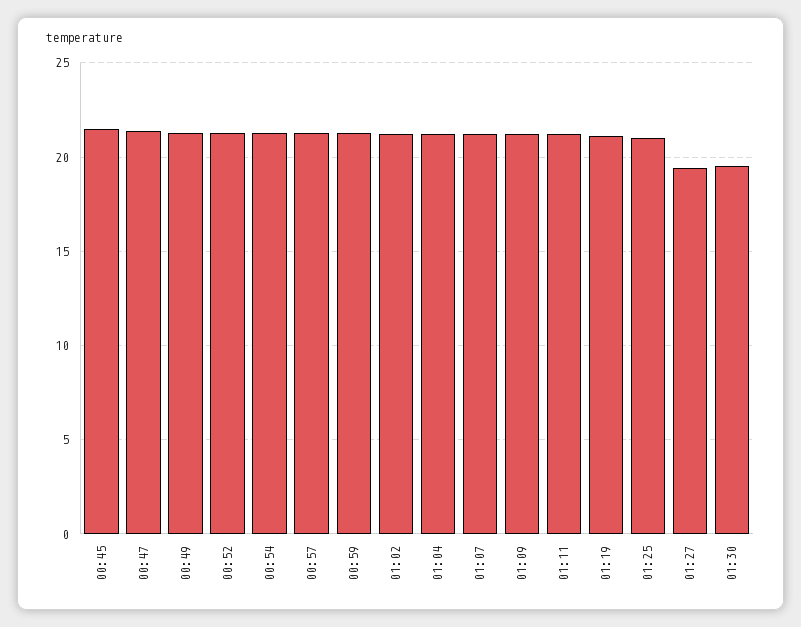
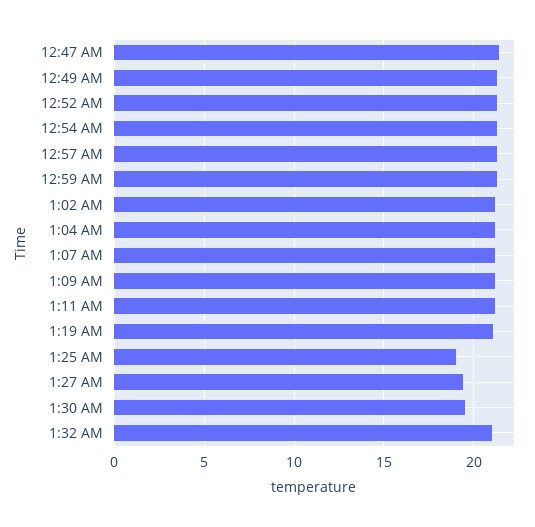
00:45: 21.5 -> none
01:25: 21 -> 19
1:32 AM: none -> 21

